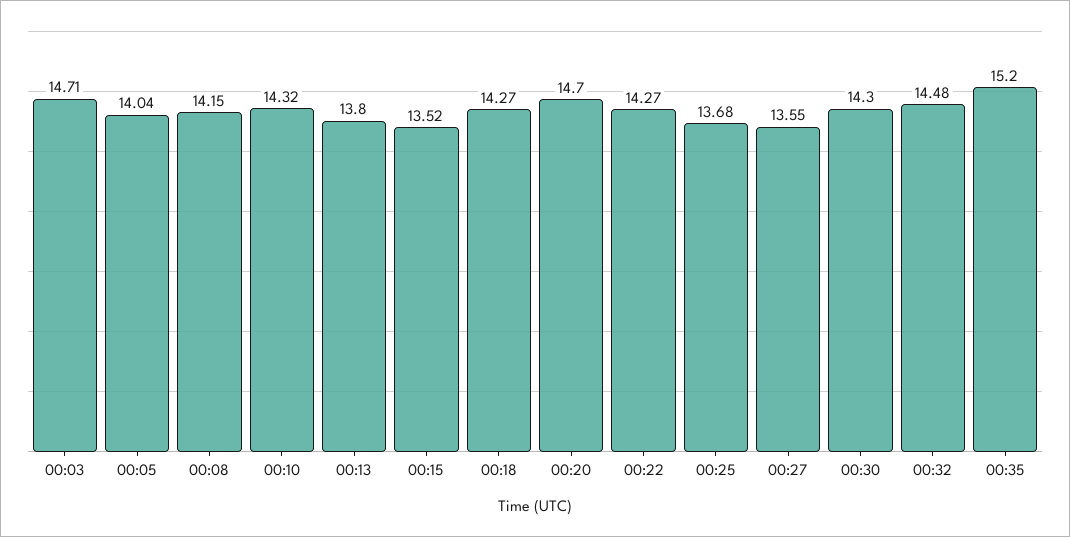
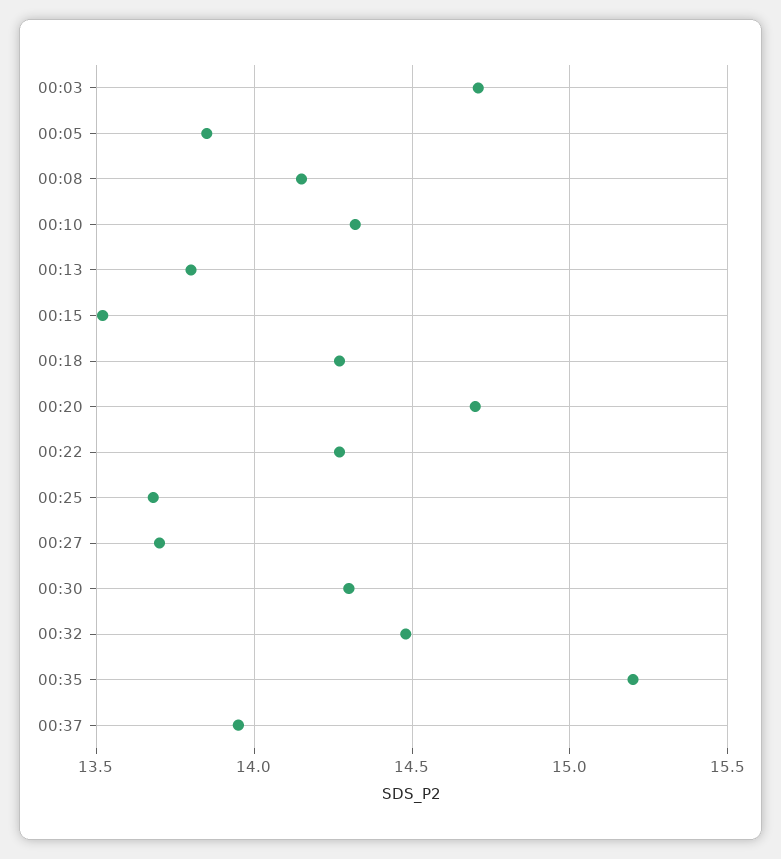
00:05: 14.04 -> 13.85
00:27: 13.55 -> 13.7
00:37: none -> 13.95

